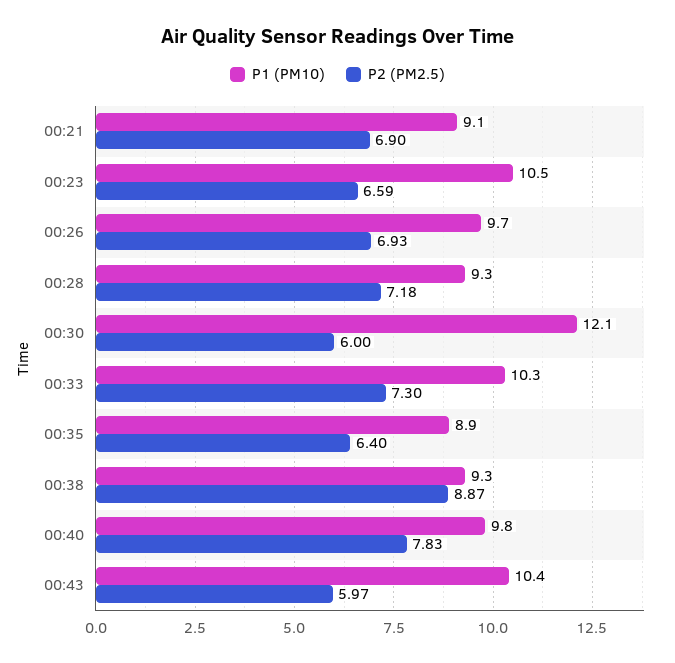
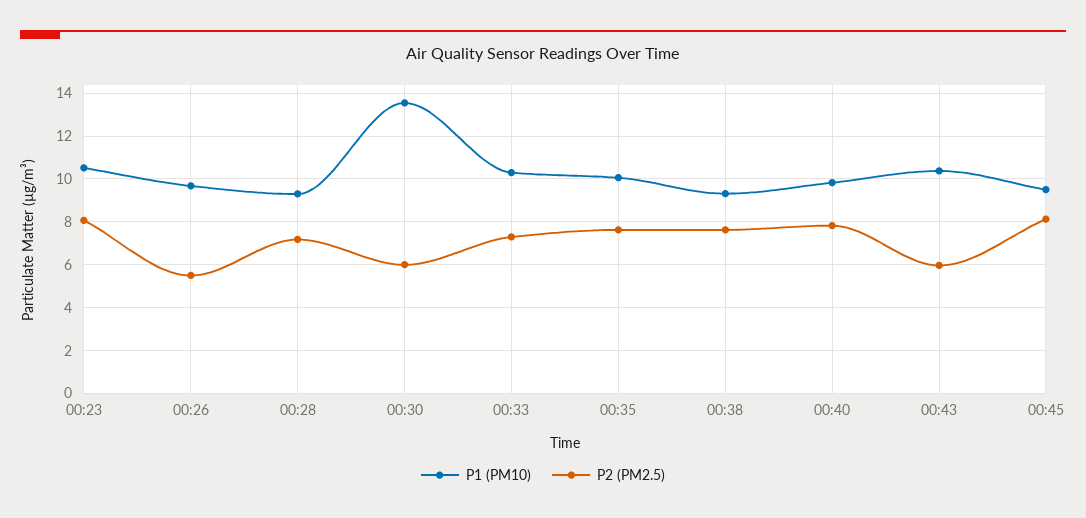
P1 (PM10), 00:21: 9.1 -> none
P2 (PM2.5), 00:21: 6.9 -> none
P2 (PM2.5), 00:23: 6.59 -> 8
P2 (PM2.5), 00:26: 6.93 -> 5.5
P1 (PM10), 00:30: 12.1 -> 13.5
P1 (PM10), 00:35: 8.9 -> 10
P2 (PM2.5), 00:35: 6.4 -> 7.5
P2 (PM2.5), 00:38: 8.87 -> 7.5
P1 (PM10), 00:45: none -> 9.5
P2 (PM2.5), 00:45: none -> 8

